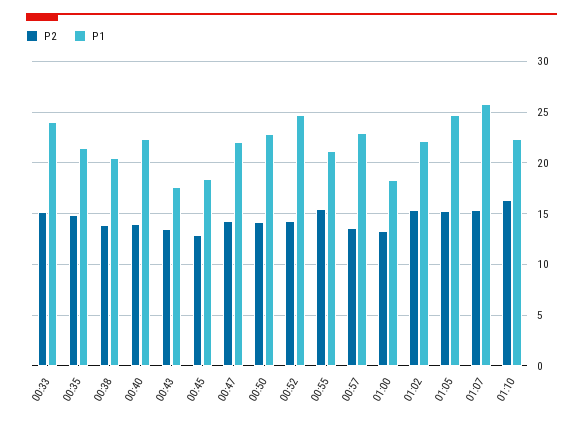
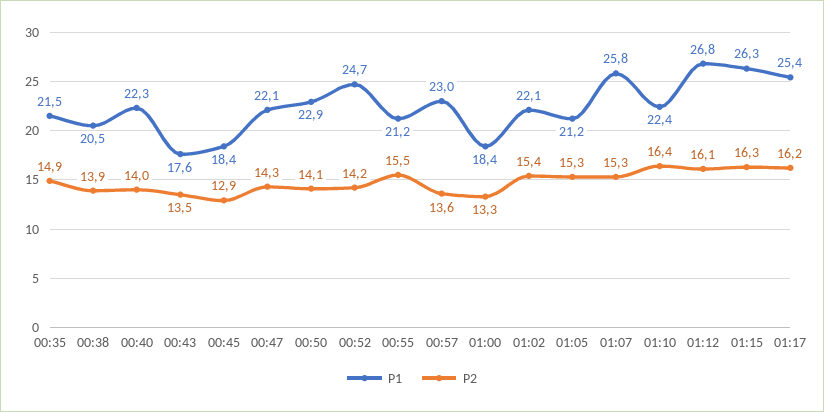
P2, 00:33: 15 -> none
P1, 00:33: 24 -> none
P1, 01:05: 25 -> 21.2
P1, 01:12: none -> 26.8
P2, 01:12: none -> 16.1
P1, 01:15: none -> 26.3
P2, 01:15: none -> 16.3
P1, 01:17: none -> 25.4
P2, 01:17: none -> 16.2

